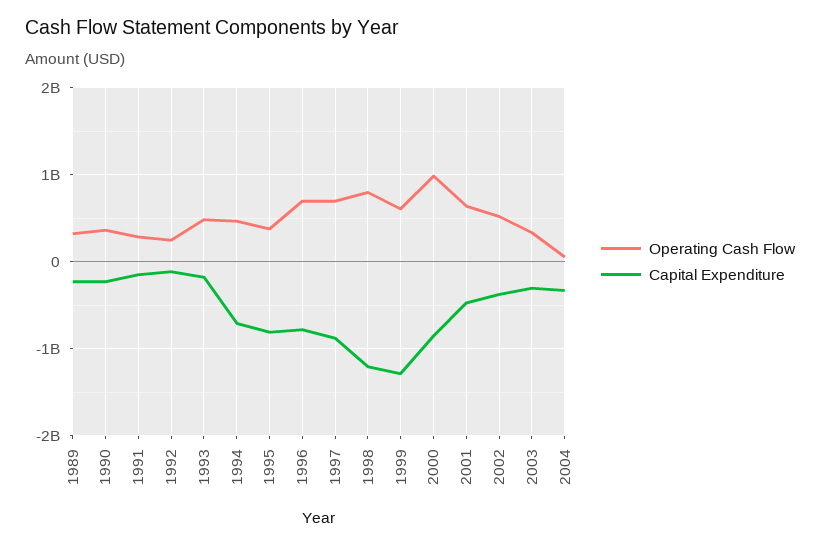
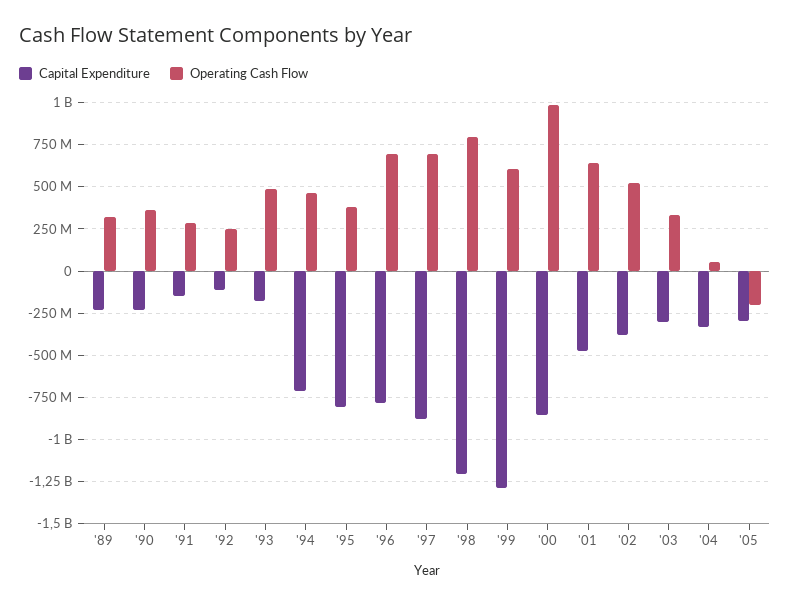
Capital Expenditure, '05: none -> -300000000
Operating Cash Flow, '05: none -> -200000000

